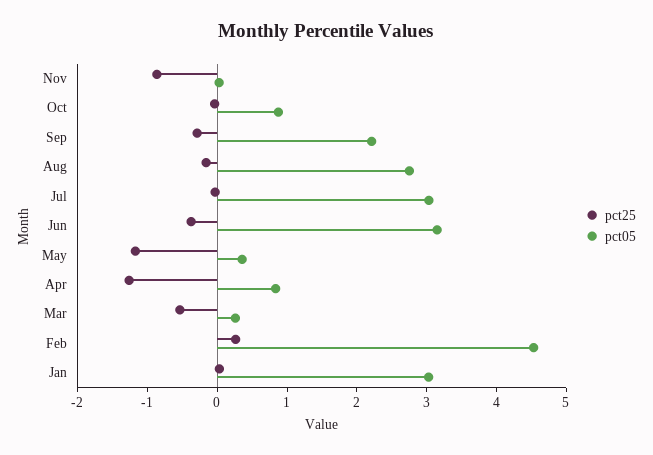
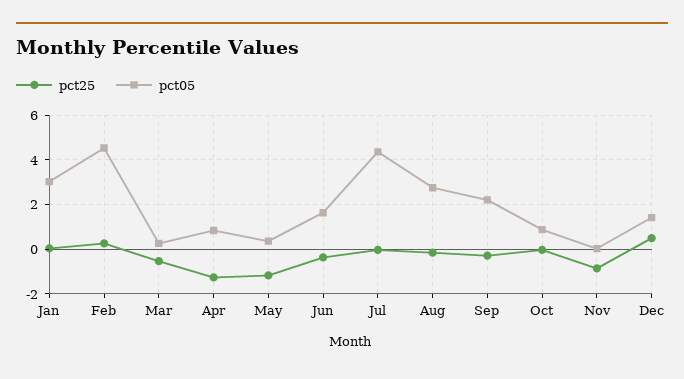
pct05, Jul: 3 -> 4.5
pct05, Jun: 3.2 -> 1.5
pct25, Dec: none -> 0.5
pct05, Dec: none -> 1.5

